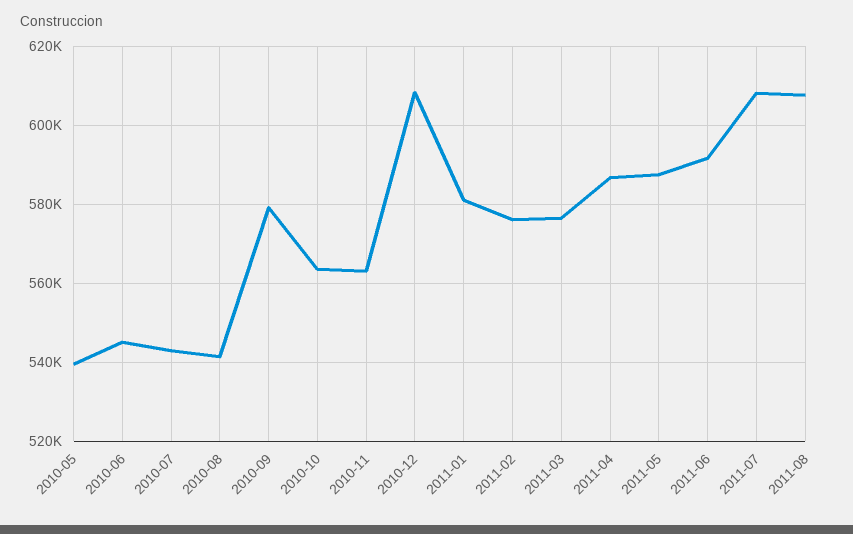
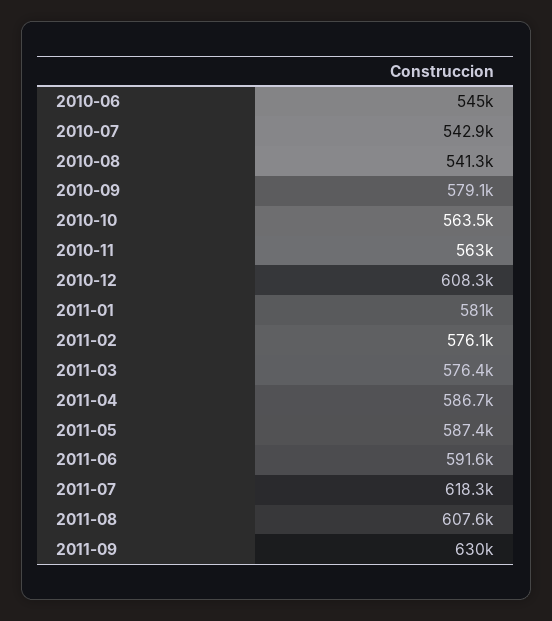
2010-05: 540000 -> none
2011-07: 608000 -> 618300
2011-09: none -> 630000

